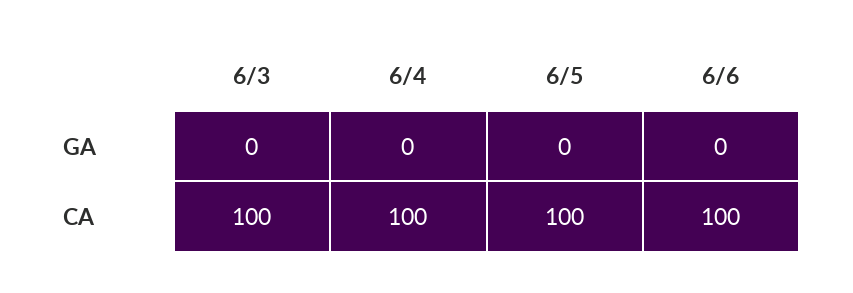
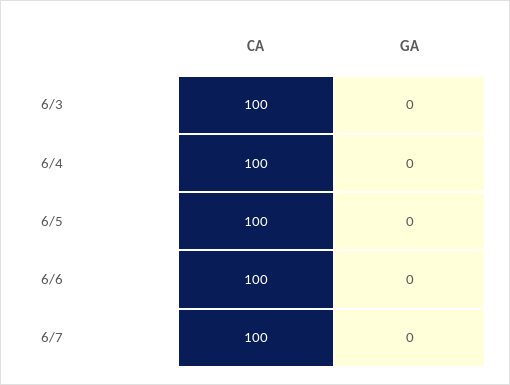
6/7, CA: none -> 100
6/7, GA: none -> 0

